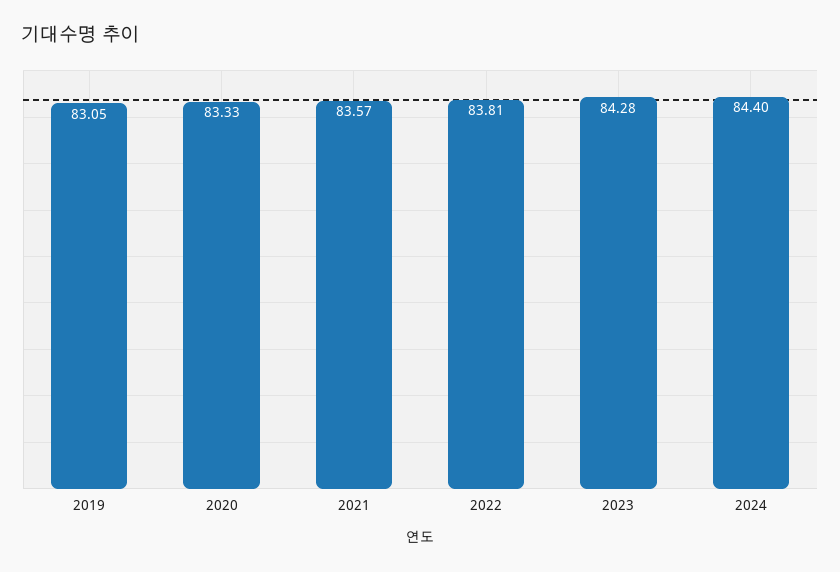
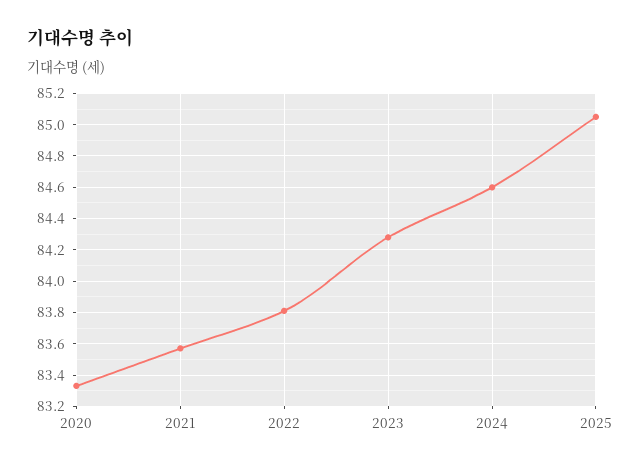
2019: 83.05 -> none
2024: 84.4 -> 84.6
2025: none -> 85.05

